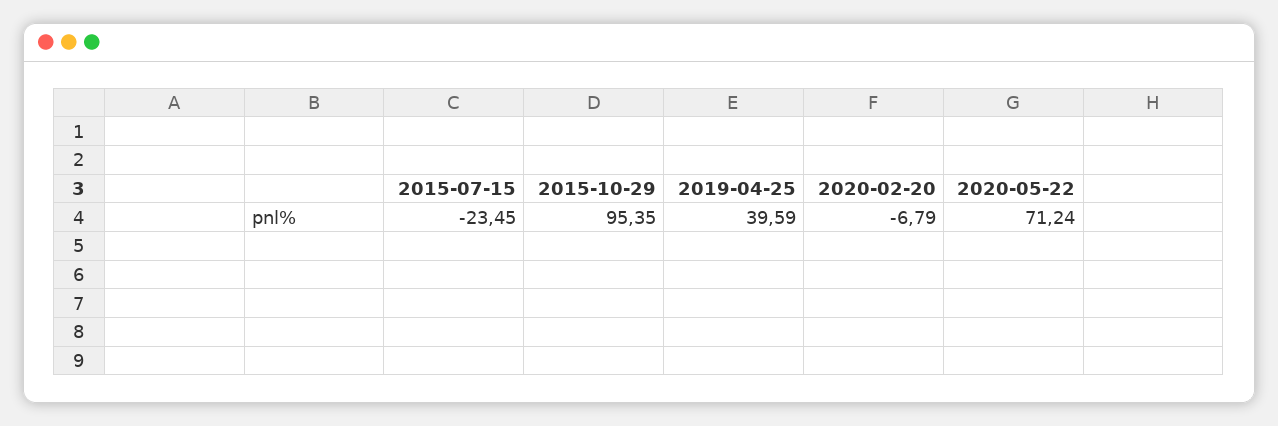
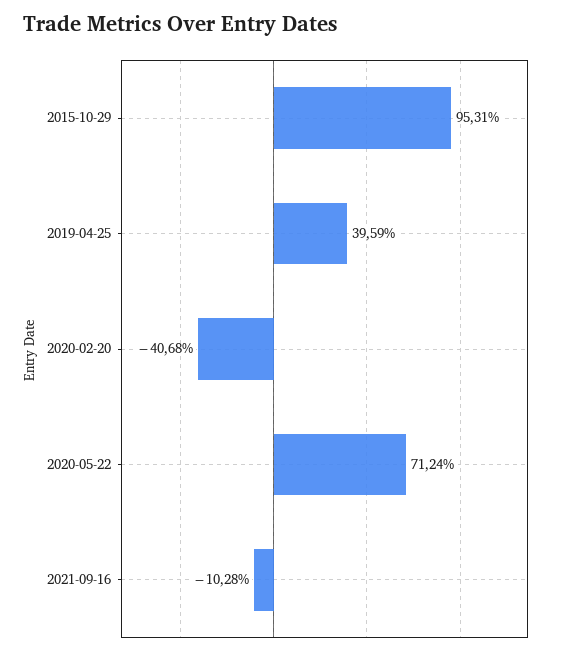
2015-07-15: -23.45 -> none
2015-10-29: 95.35 -> 95.31
2020-02-20: -6.79 -> -40.68
2021-09-16: none -> -10.28

